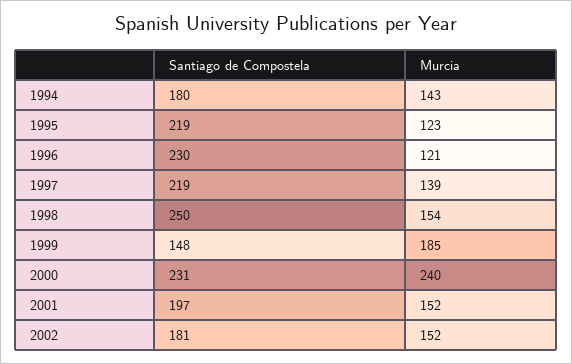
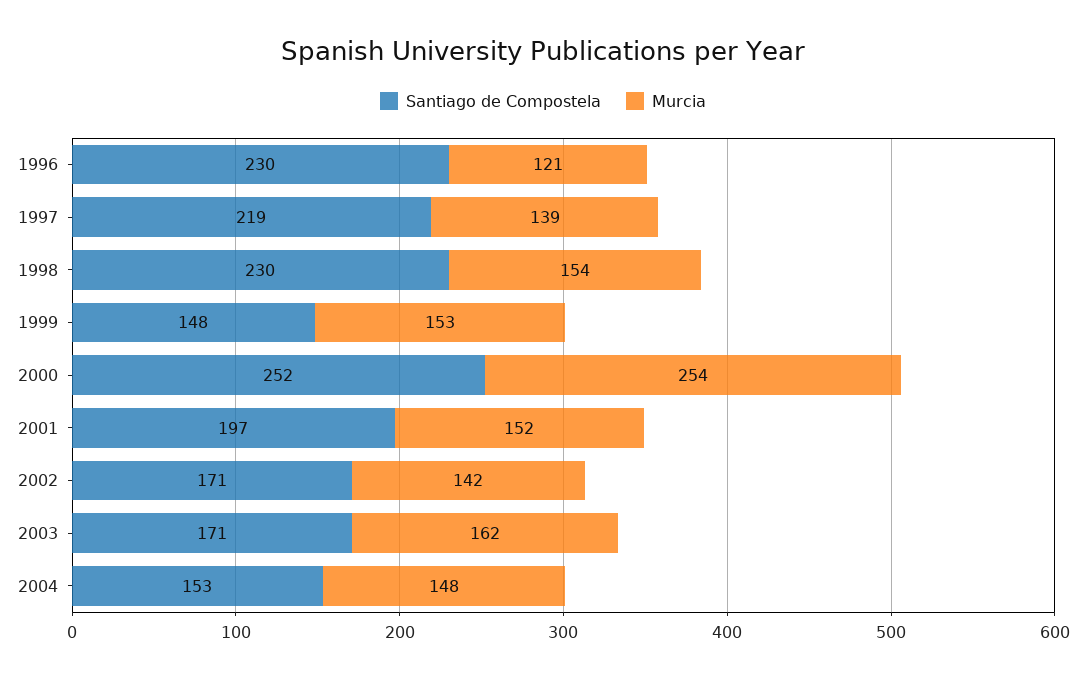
Santiago de Compostela, 1994: 180 -> none
Murcia, 1994: 143 -> none
Santiago de Compostela, 1995: 219 -> none
Murcia, 1995: 123 -> none
Santiago de Compostela, 1998: 250 -> 230
Murcia, 1999: 185 -> 153
Santiago de Compostela, 2000: 231 -> 252
Murcia, 2000: 240 -> 254
Santiago de Compostela, 2002: 181 -> 171
Murcia, 2002: 152 -> 142
Santiago de Compostela, 2003: none -> 171
Murcia, 2003: none -> 162
Santiago de Compostela, 2004: none -> 153
Murcia, 2004: none -> 148

